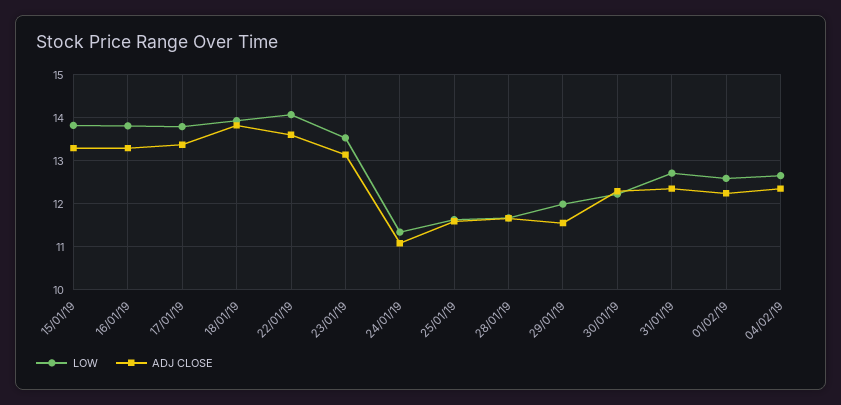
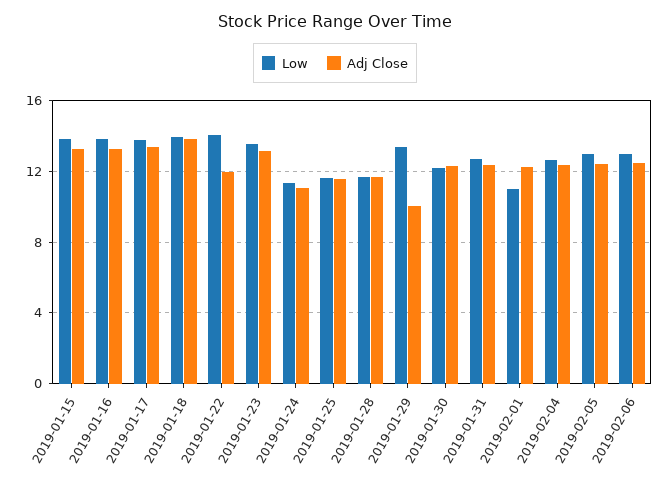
ADJ CLOSE, 22/01/19: 13.6 -> 12
LOW, 29/01/19: 12 -> 13.5
ADJ CLOSE, 29/01/19: 11.6 -> 10
LOW, 01/02/19: 12.6 -> 11
LOW, 2019-02-05: none -> 13
ADJ CLOSE, 2019-02-05: none -> 12.5
LOW, 2019-02-06: none -> 13
ADJ CLOSE, 2019-02-06: none -> 12.5

